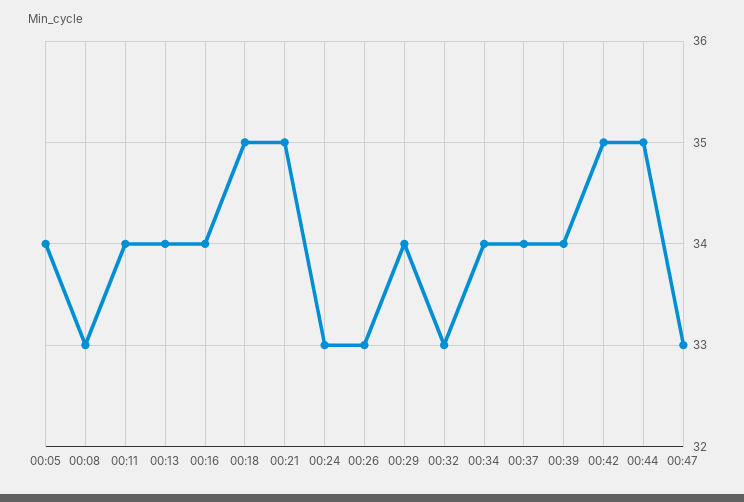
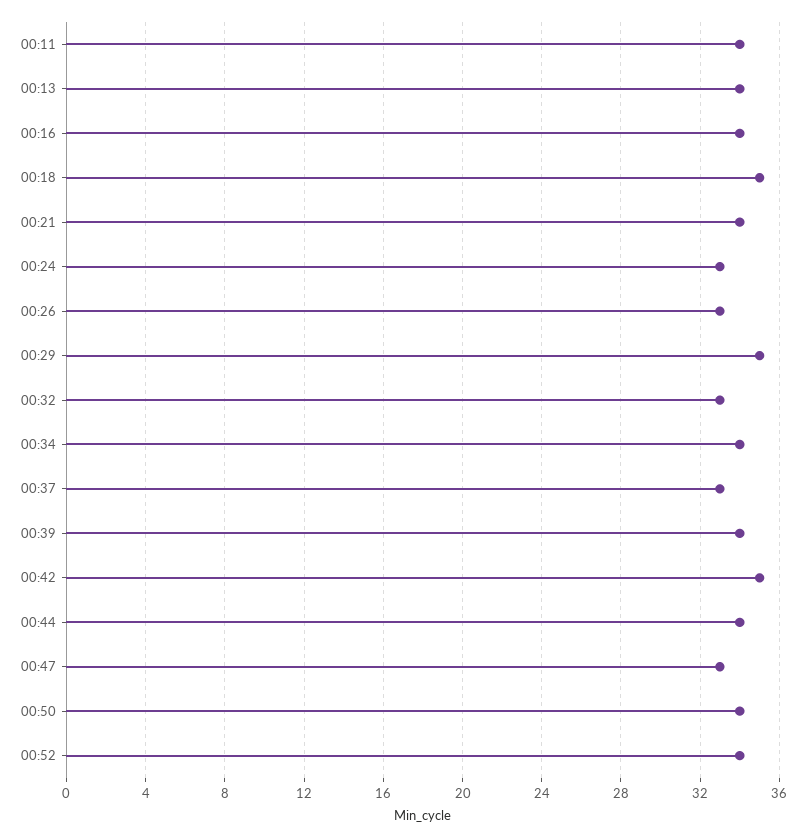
00:05: 34 -> none
00:08: 33 -> none
00:21: 35 -> 34
00:29: 34 -> 35
00:37: 34 -> 33
00:44: 35 -> 34
00:50: none -> 34
00:52: none -> 34

